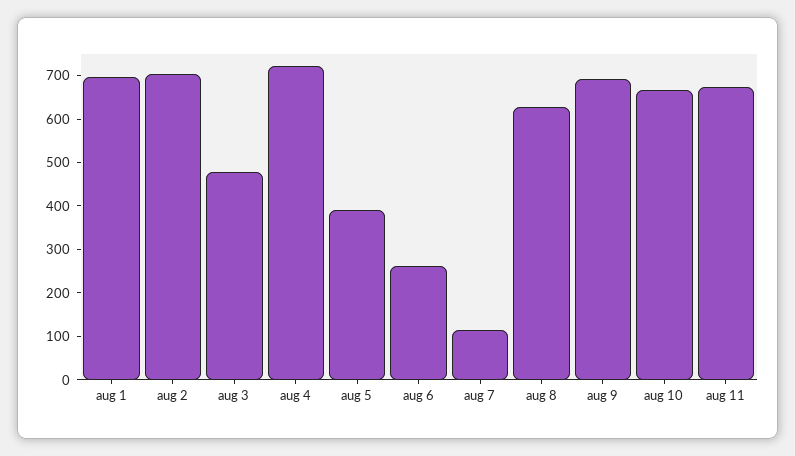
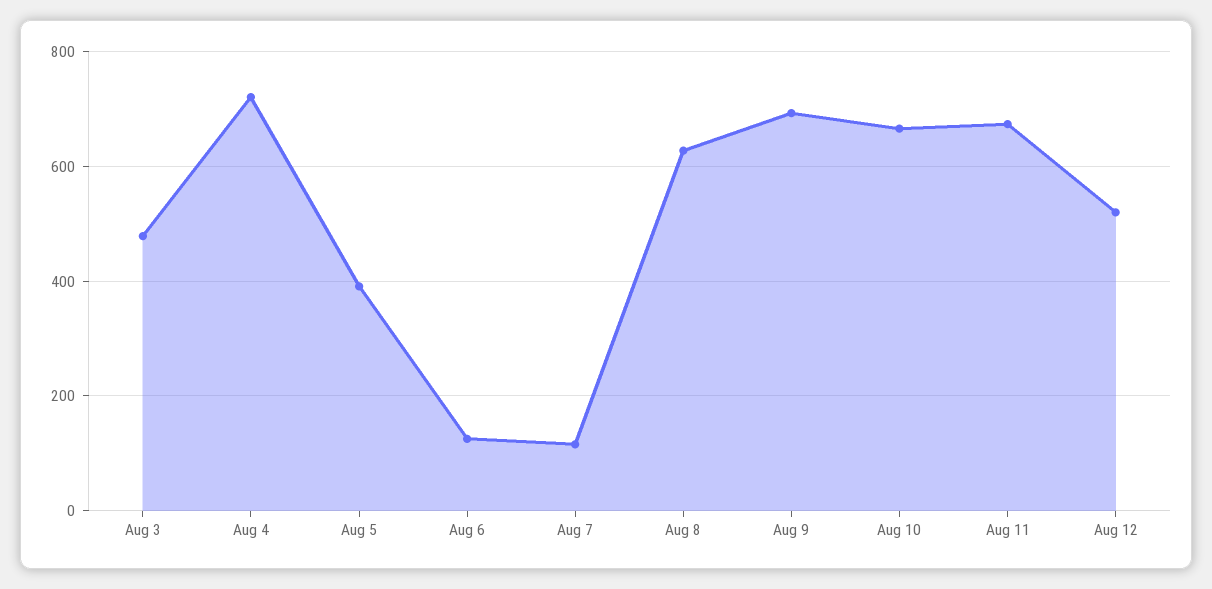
aug 1: 700 -> none
aug 2: 700 -> none
aug 6: 260 -> 120
Aug 12: none -> 520

